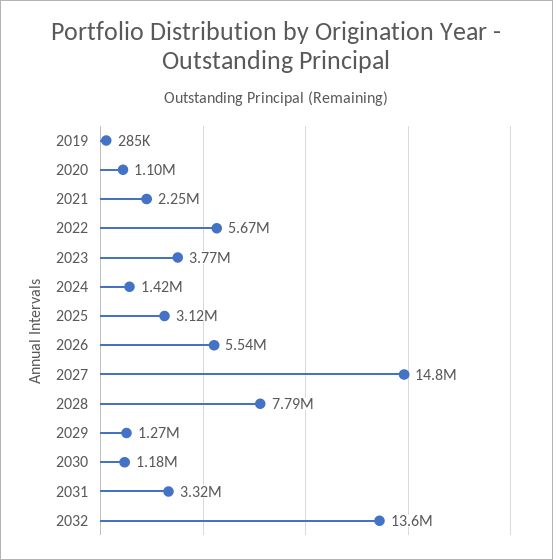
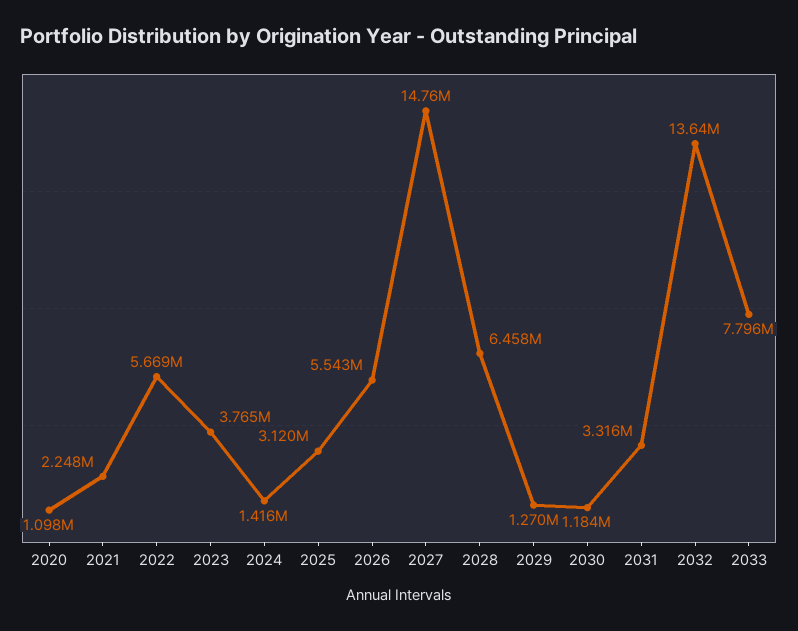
2019: 285000 -> none
2028: 7790000 -> 6458000
2033: none -> 7796000

